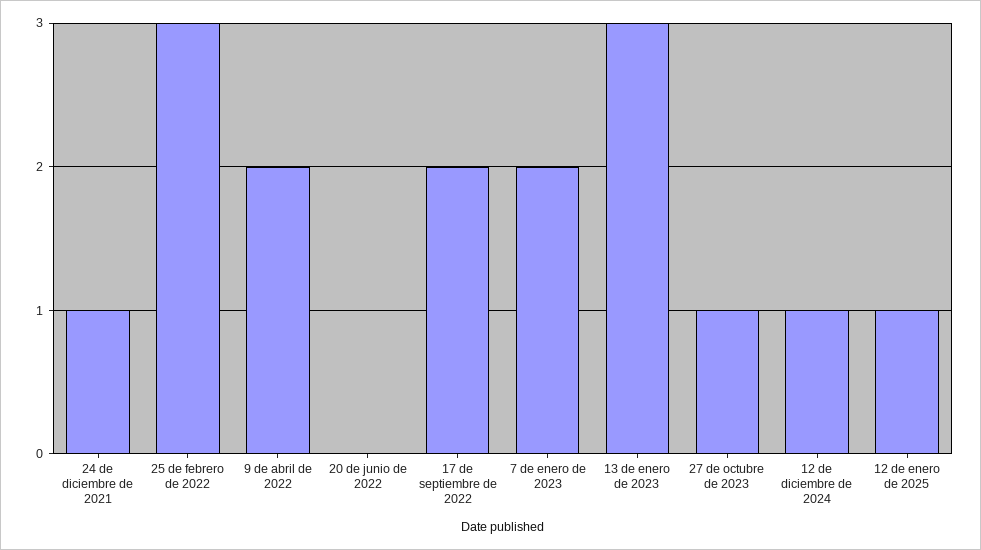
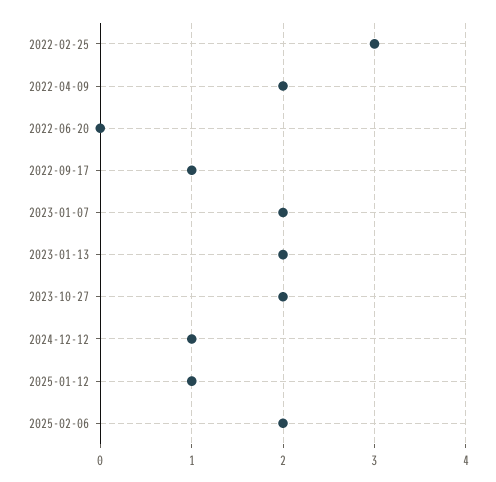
24 de diciembre de 2021: 1 -> none
17 de septiembre de 2022: 2 -> 1
13 de enero de 2023: 3 -> 2
27 de octubre de 2023: 1 -> 2
2025-02-06: none -> 2

